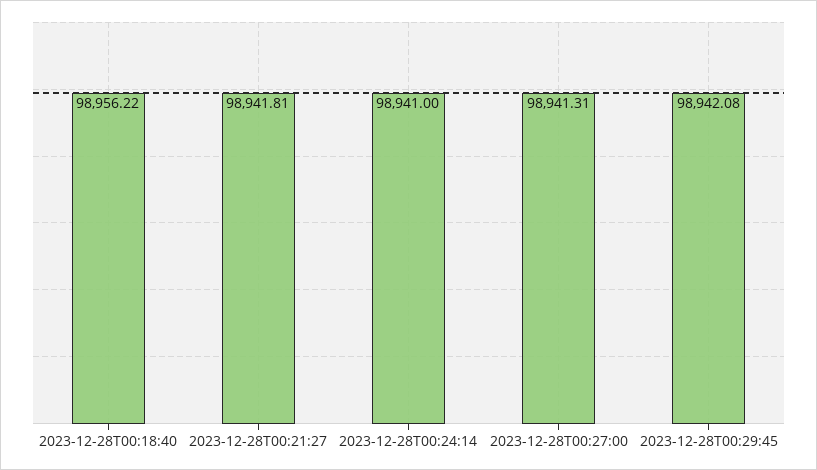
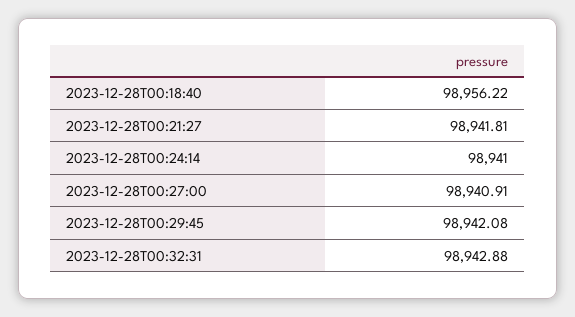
2023-12-28T00:27:00: 98941.31 -> 98940.91
2023-12-28T00:32:31: none -> 98942.88

